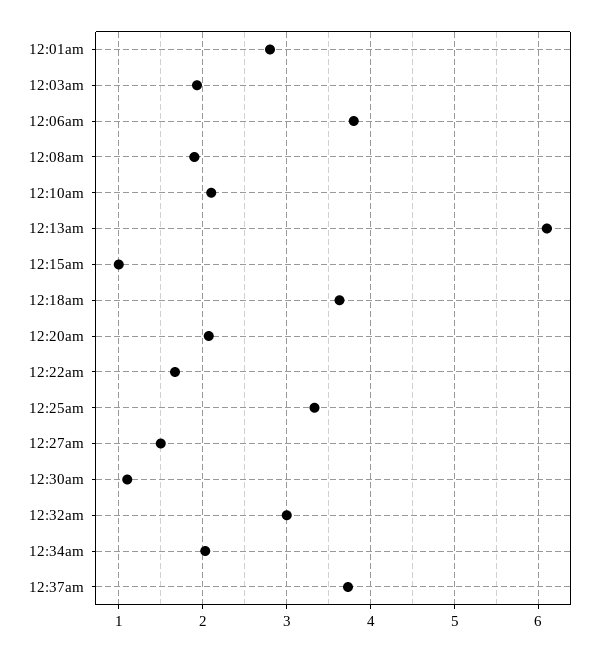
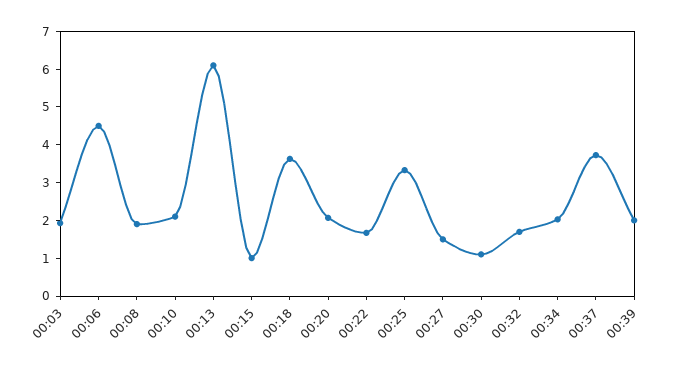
12:01am: 2.8 -> none
12:06am: 3.8 -> 4.5
12:32am: 3 -> 1.75
00:39: none -> 2

